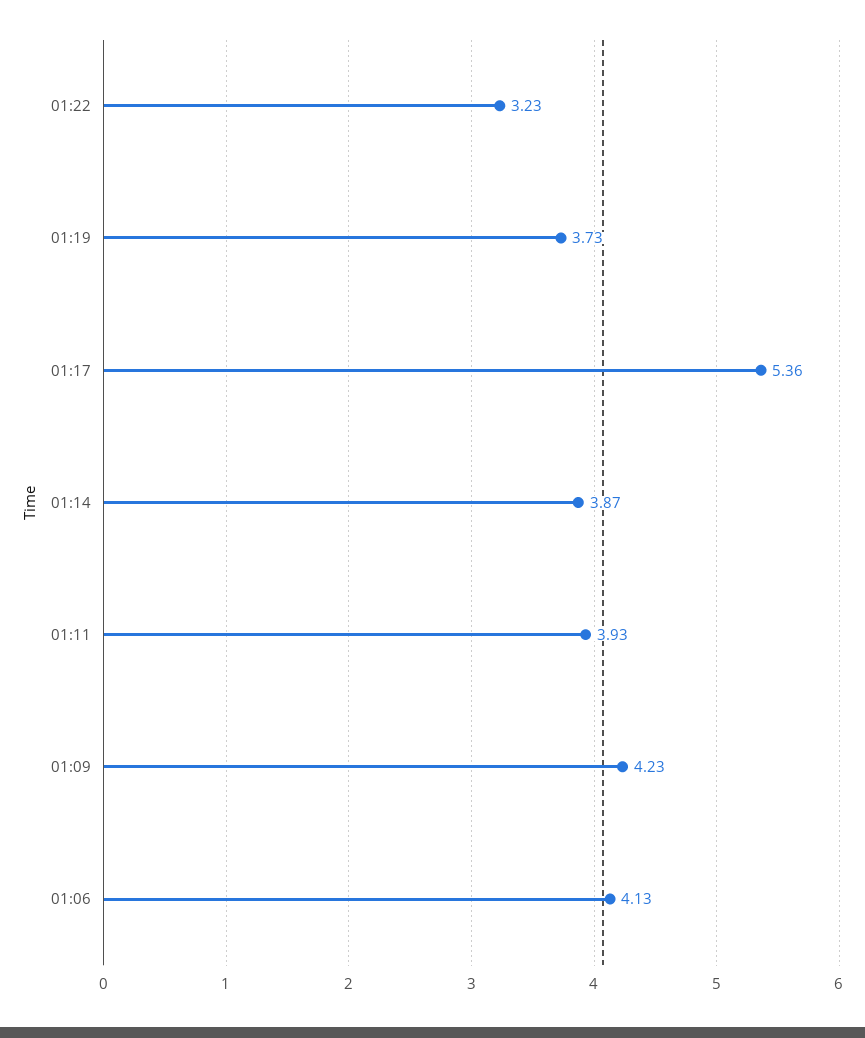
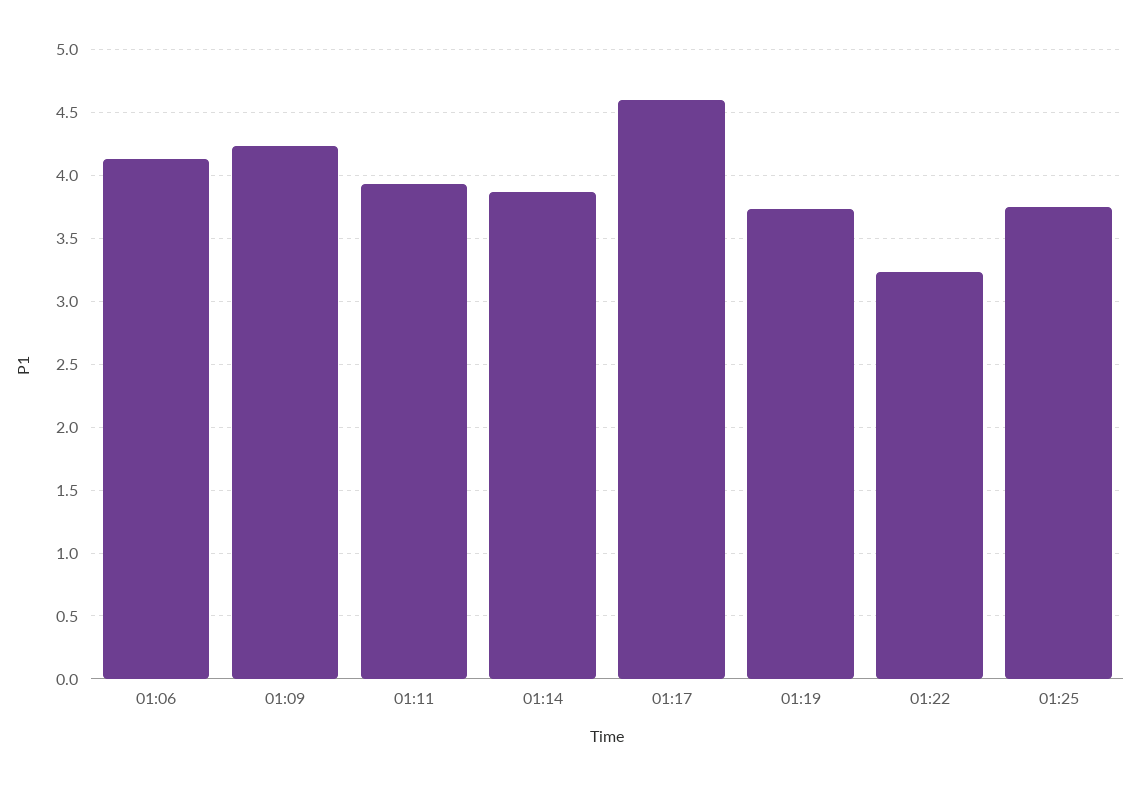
01:17: 5.36 -> 4.6
01:25: none -> 3.75

